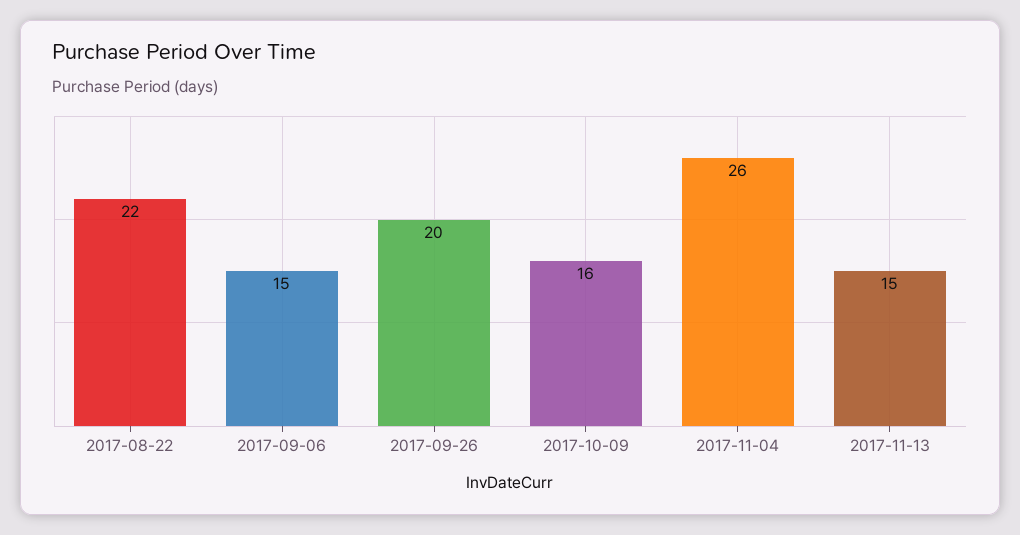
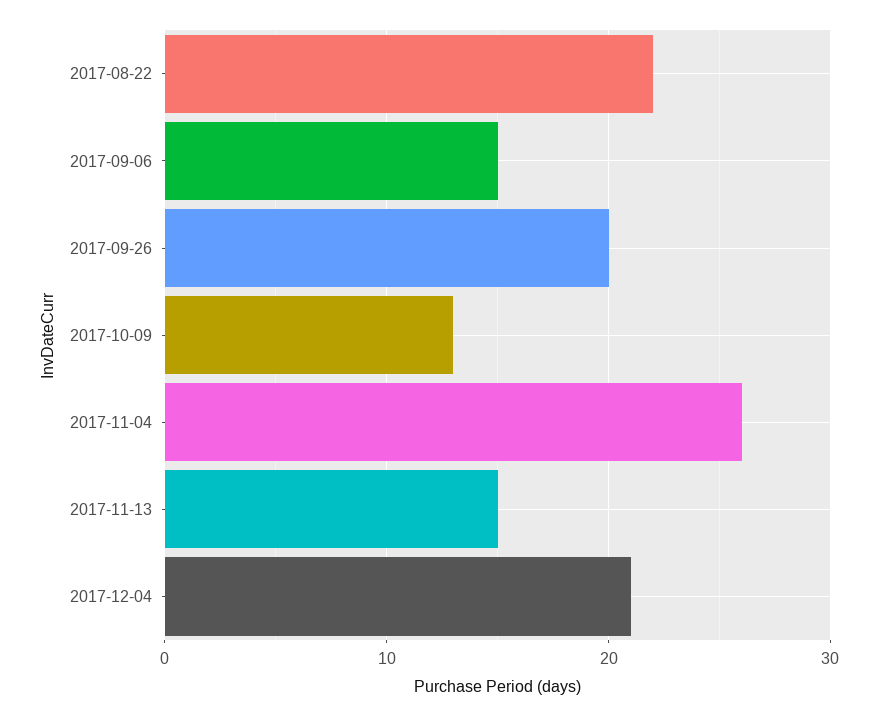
2017-10-09: 16 -> 13
2017-12-04: none -> 21

